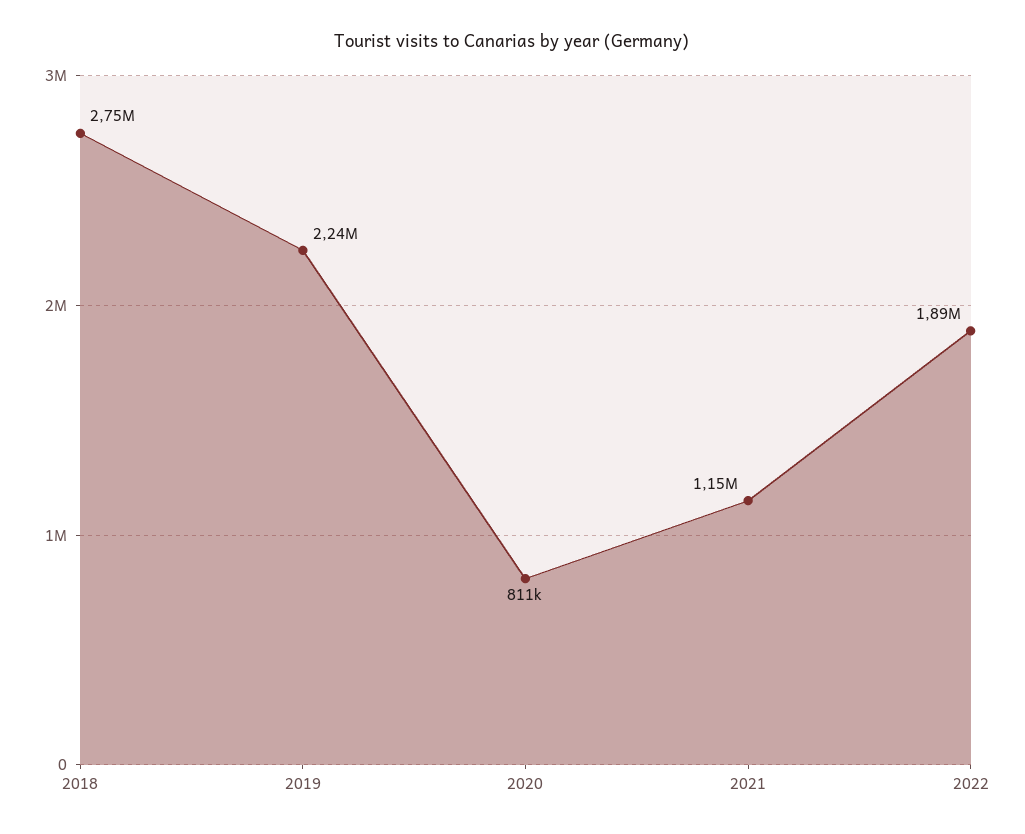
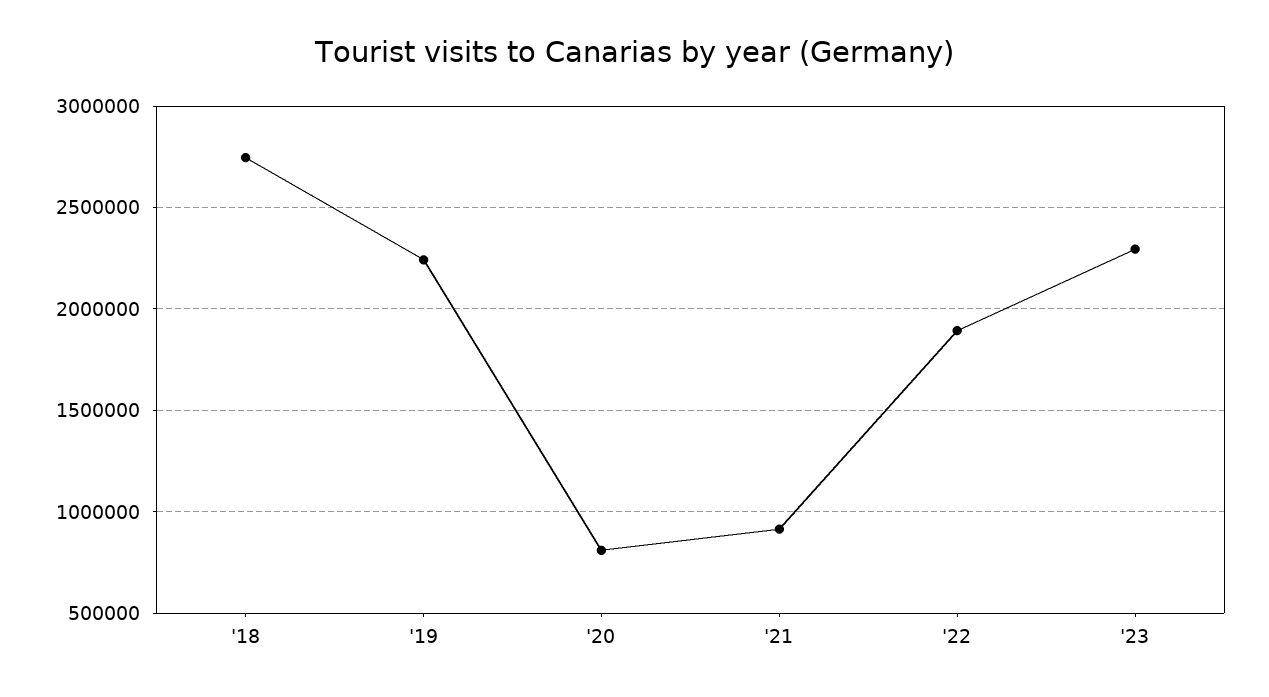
2021: 1150000 -> 900000
'23: none -> 2300000

